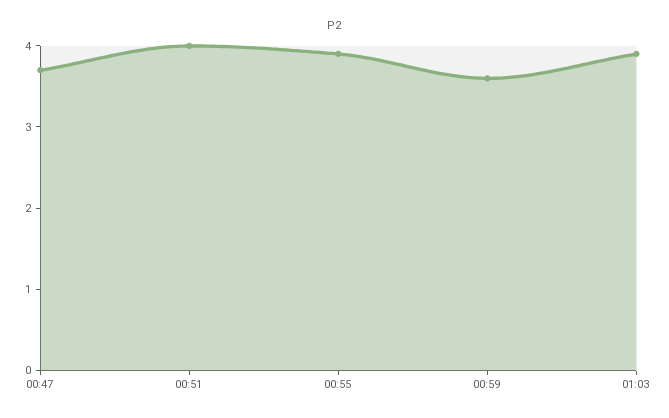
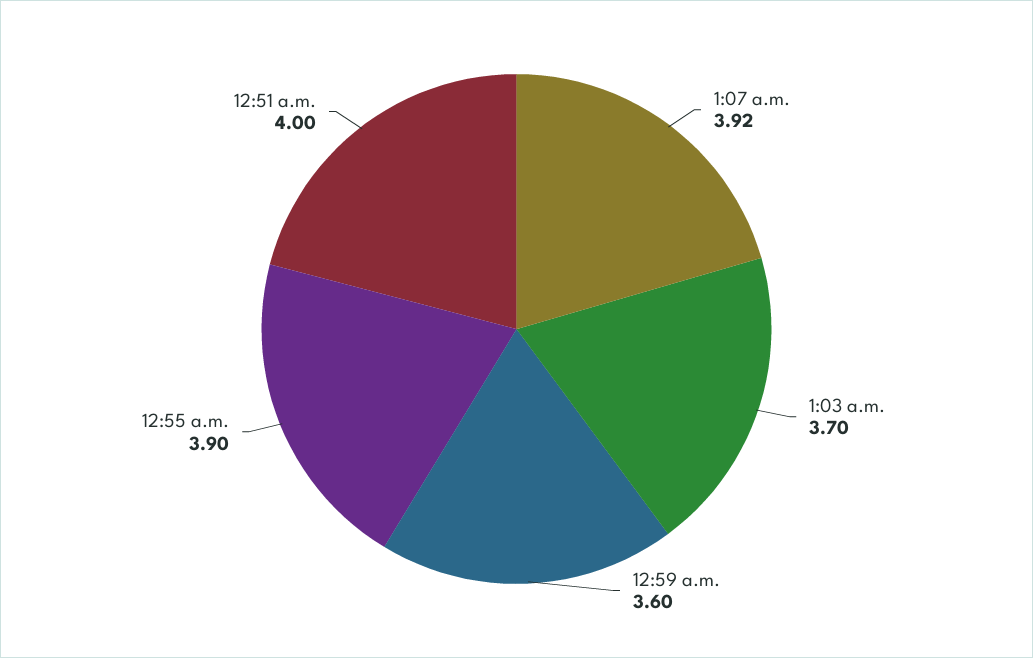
00:47: 3.7 -> none
01:03: 3.9 -> 3.7
1:07 a.m.: none -> 3.92

